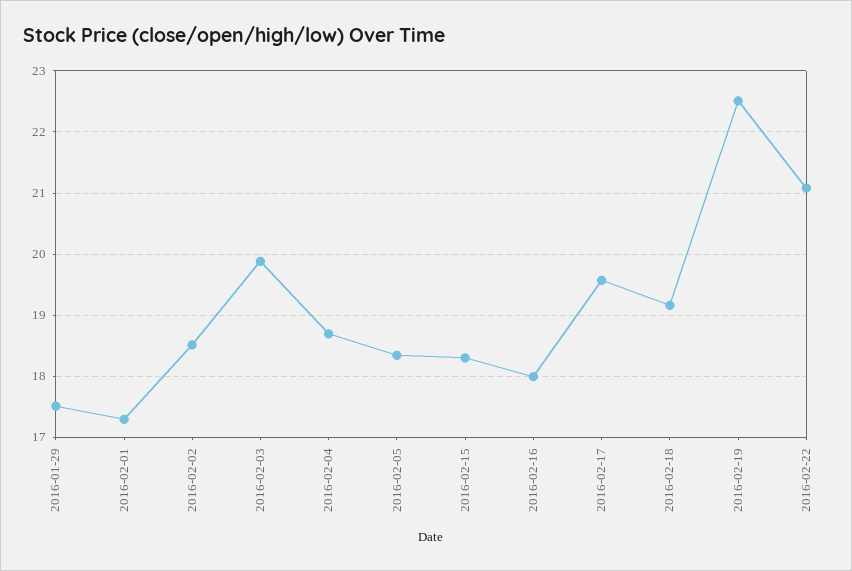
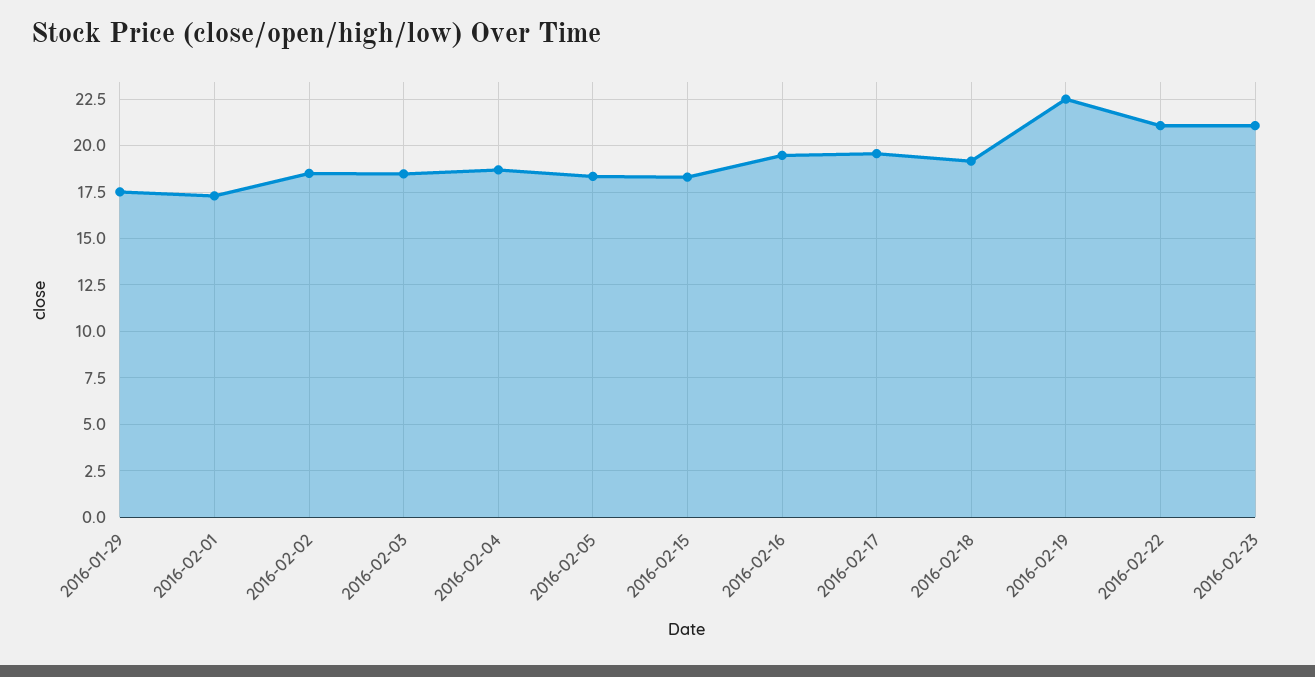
2016-02-03: 19.9 -> 18.5
2016-02-16: 18 -> 19.5
2016-02-23: none -> 21

